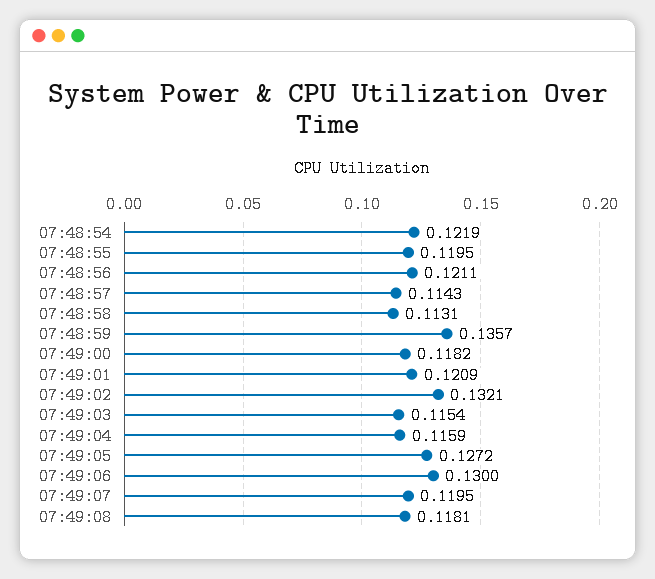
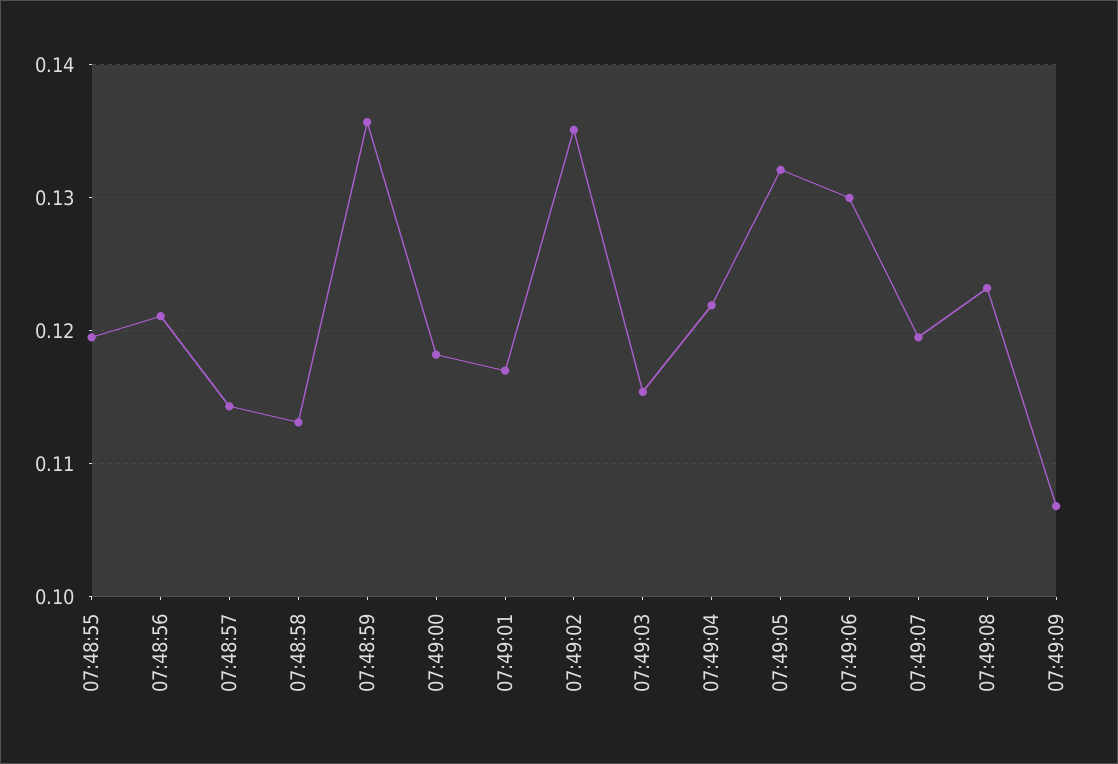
07:48:54: 0.1219 -> none
07:49:01: 0.1209 -> 0.117
07:49:02: 0.1321 -> 0.135
07:49:04: 0.1159 -> 0.122
07:49:05: 0.1272 -> 0.132
07:49:08: 0.1181 -> 0.123
07:49:09: none -> 0.107

